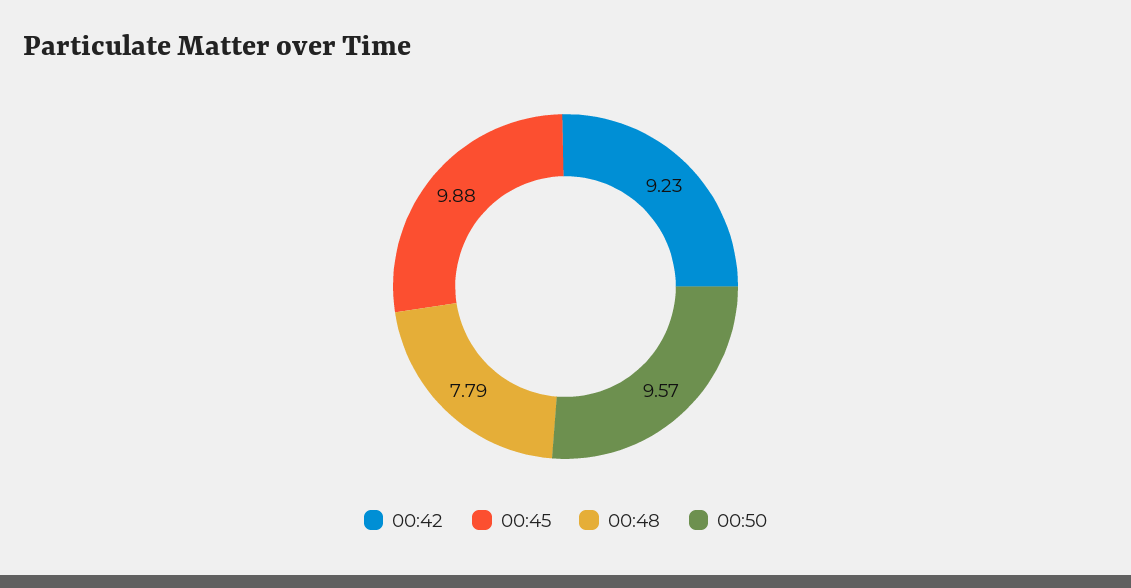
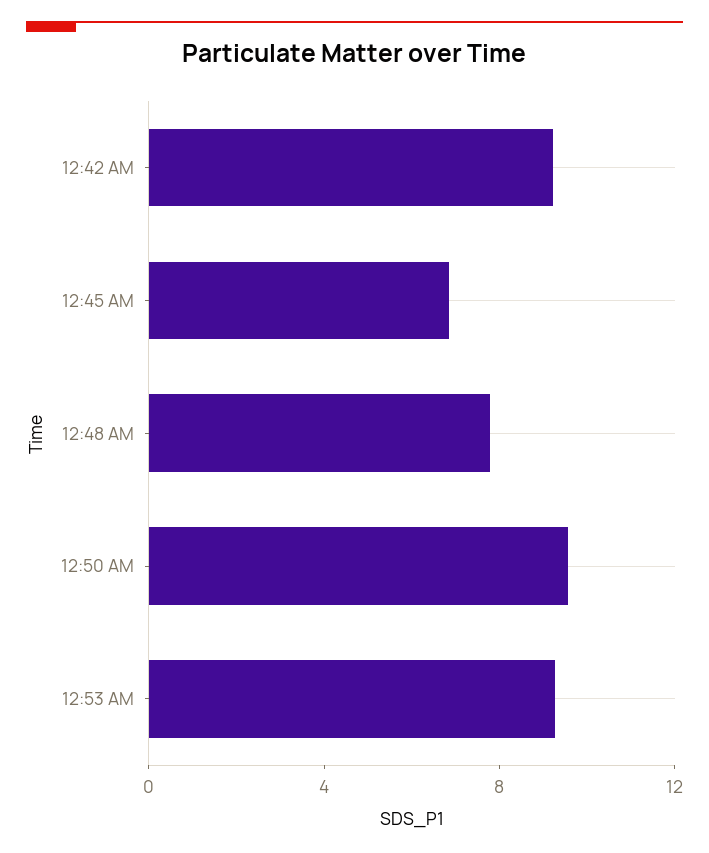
00:45: 9.88 -> 7
12:53 AM: none -> 9

